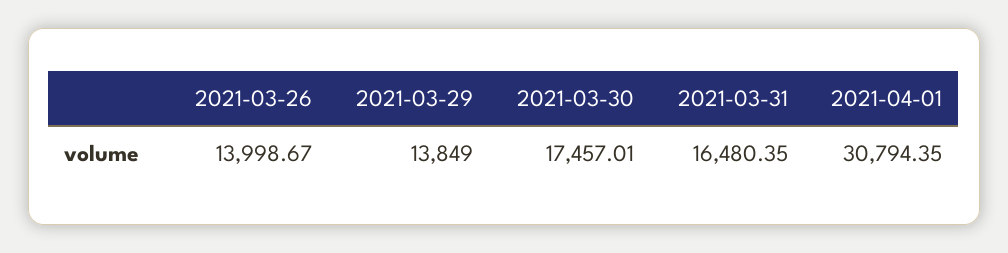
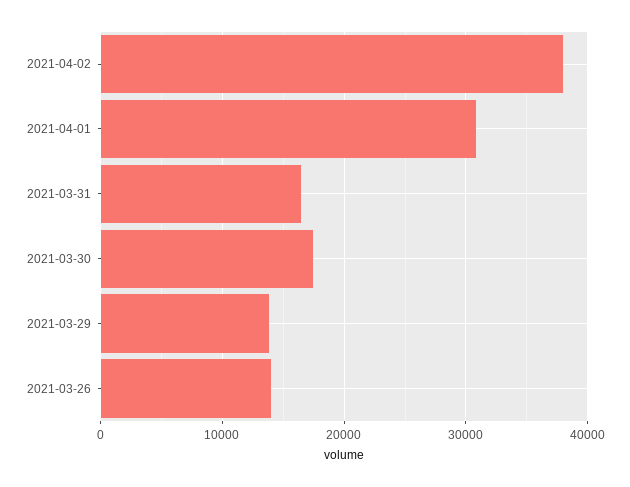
2021-04-02: none -> 38000

